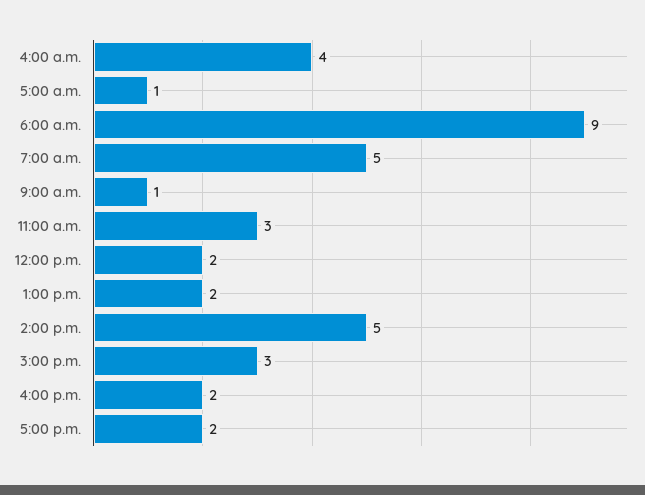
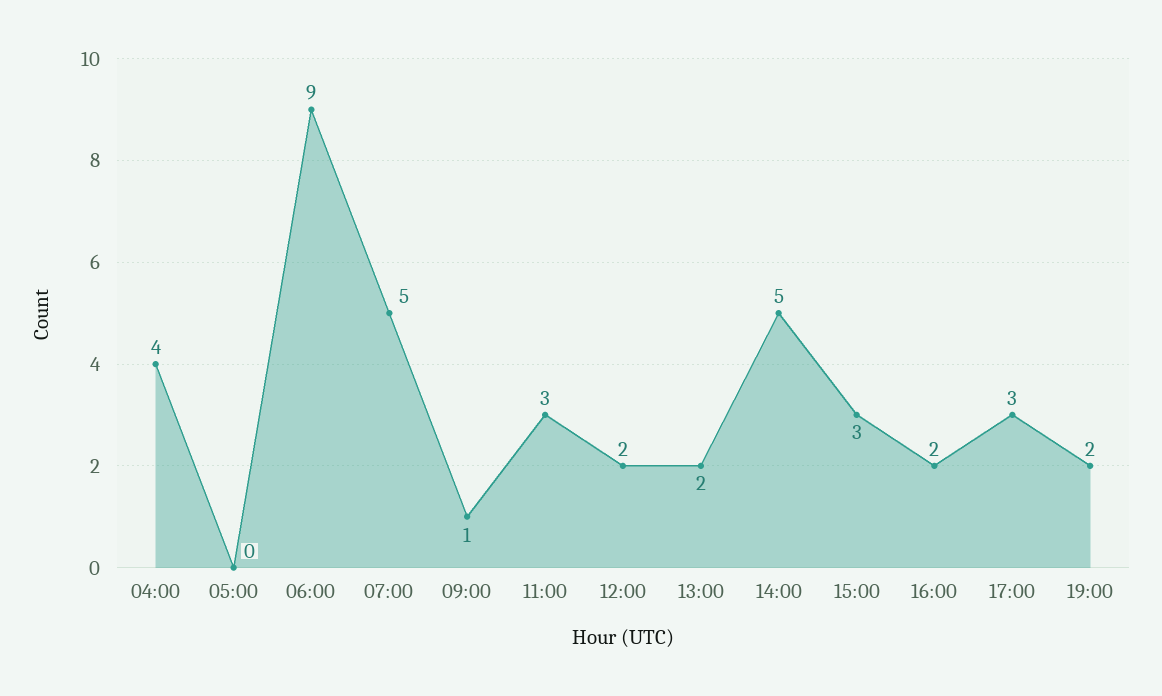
5:00 a.m.: 1 -> 0
5:00 p.m.: 2 -> 3
19:00: none -> 2

